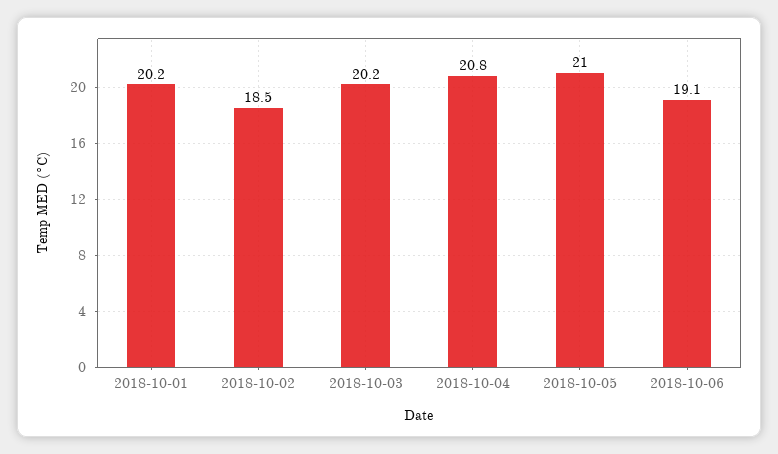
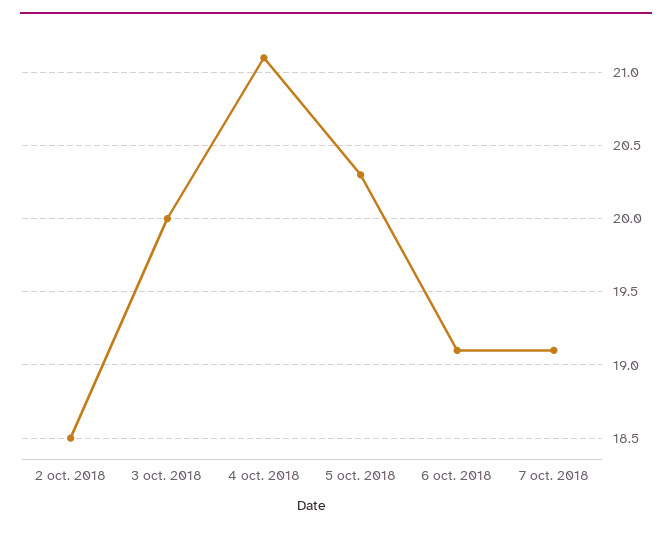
2018-10-01: 20.2 -> none
2018-10-03: 20.2 -> 20
2018-10-04: 20.8 -> 21.1
2018-10-05: 21 -> 20.3
7 oct. 2018: none -> 19.1

